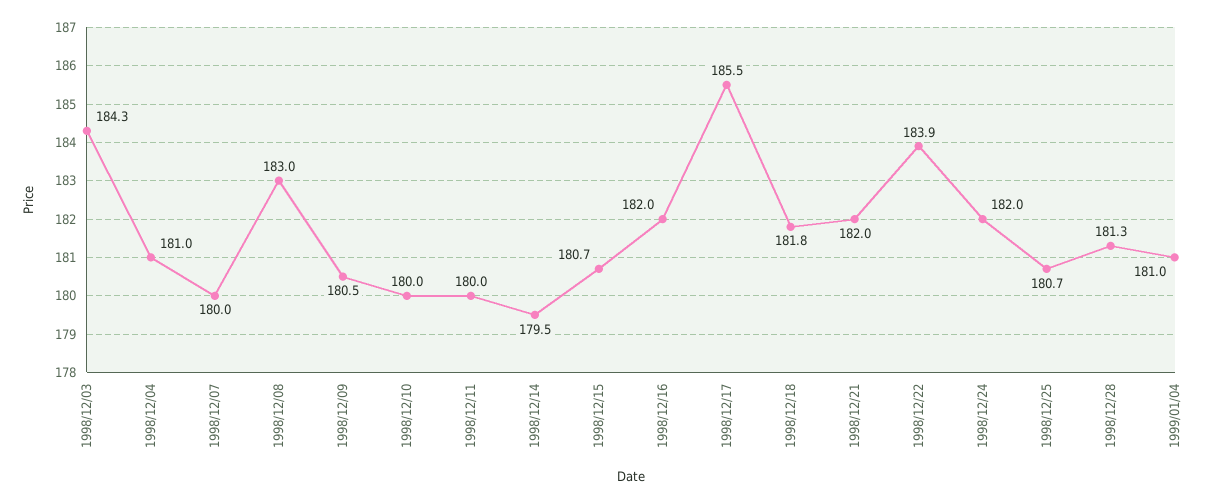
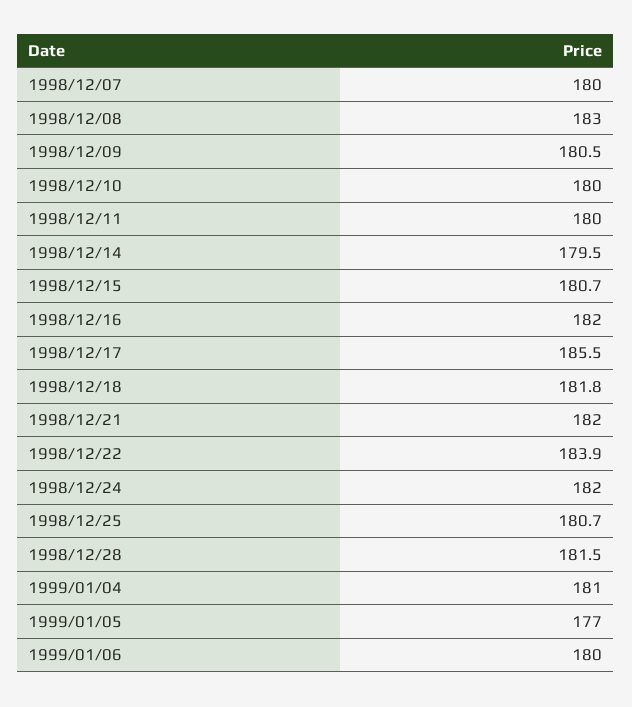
1998/12/03: 184.3 -> none
1998/12/04: 181 -> none
1998/12/28: 181.3 -> 181.5
1999/01/05: none -> 177
1999/01/06: none -> 180

